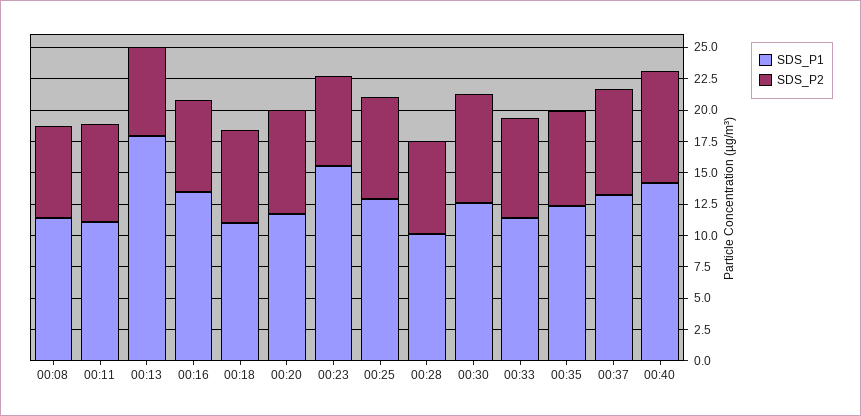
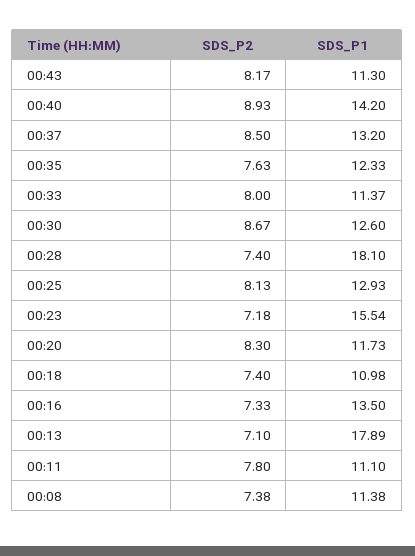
SDS_P1, 00:28: 10 -> 18.1
SDS_P2, 00:43: none -> 8.17
SDS_P1, 00:43: none -> 11.3

